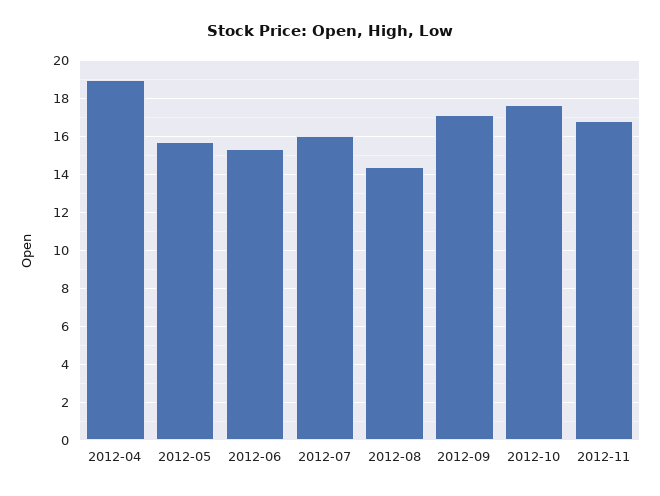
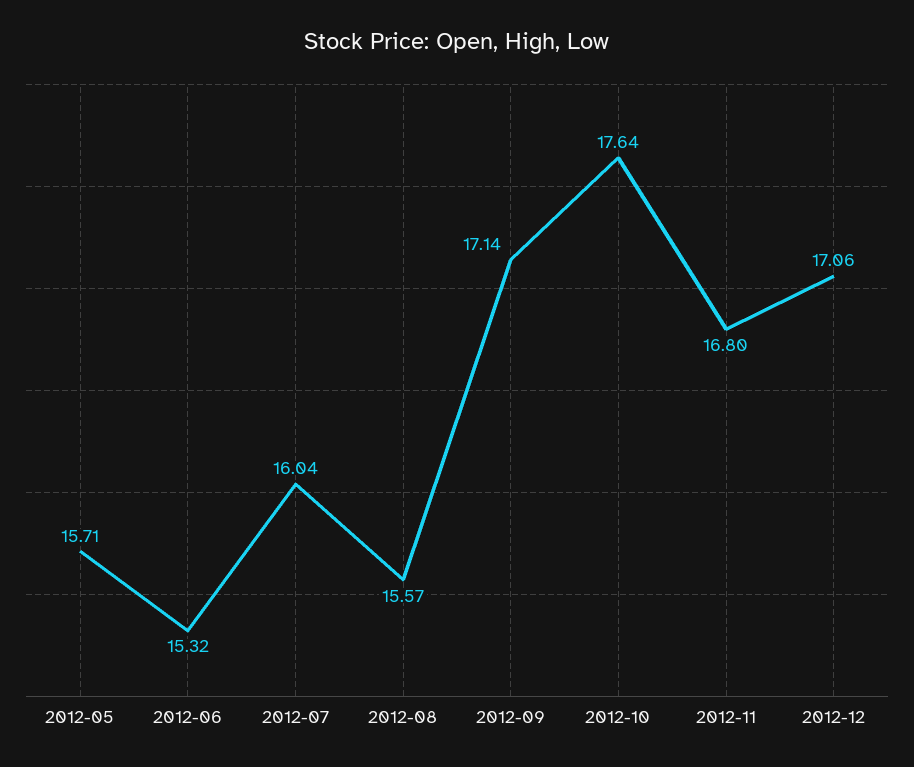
2012-04: 19 -> none
2012-08: 14.5 -> 15.57
2012-12: none -> 17.06

